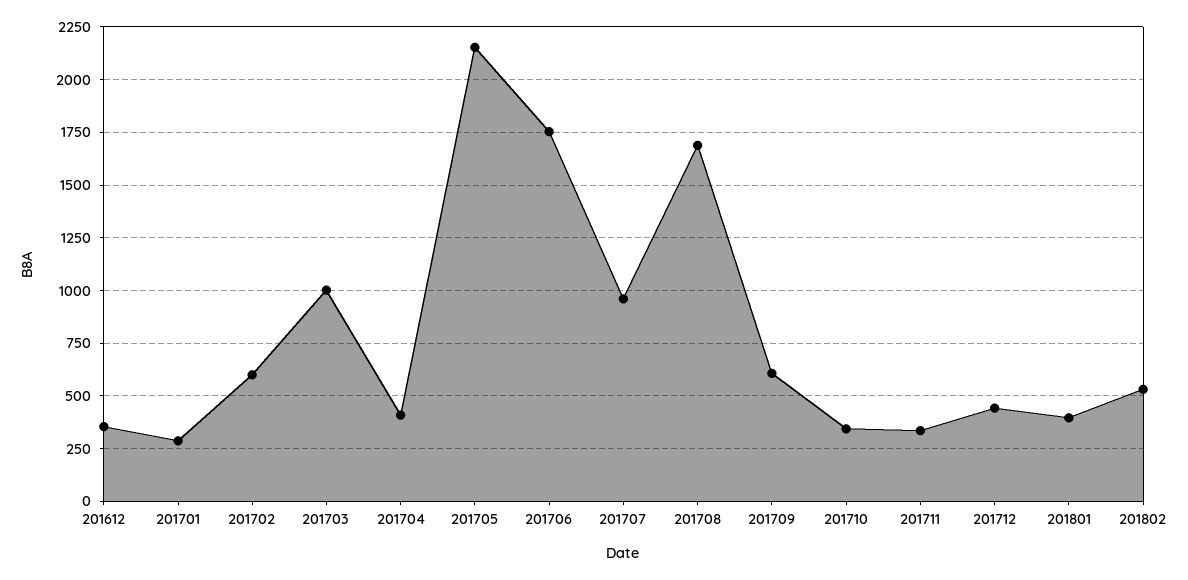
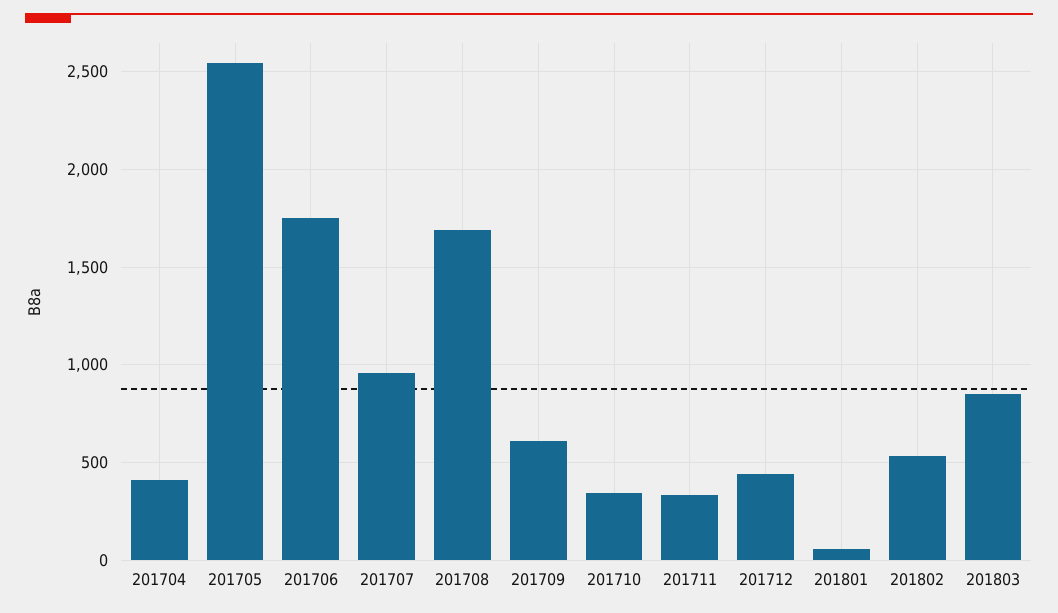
201612: 350 -> none
201701: 300 -> none
201702: 600 -> none
201703: 1000 -> none
201705: 2150 -> 2550
201801: 400 -> 50
201803: none -> 850

